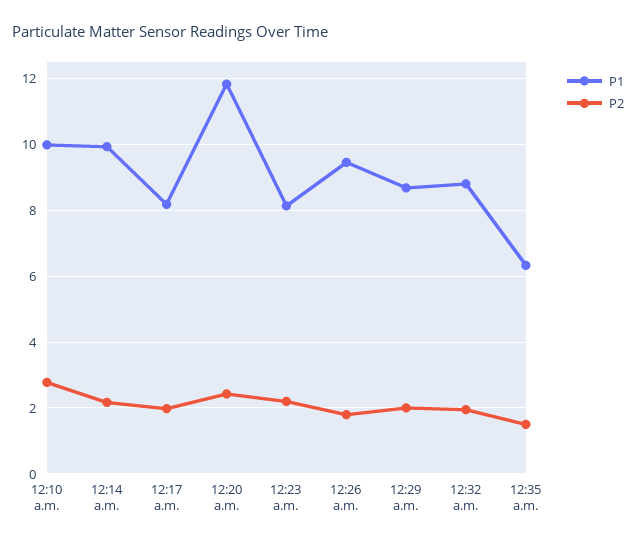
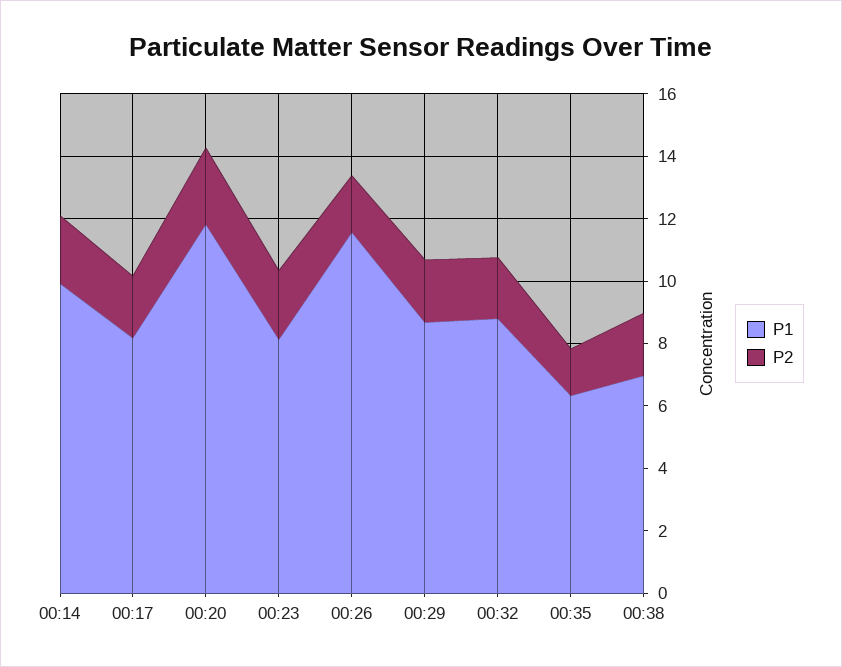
P1, 12:10 a.m.: 10 -> none
P2, 12:10 a.m.: 2.8 -> none
P1, 12:26 a.m.: 9.4 -> 11.5
P1, 00:38: none -> 7
P2, 00:38: none -> 2

